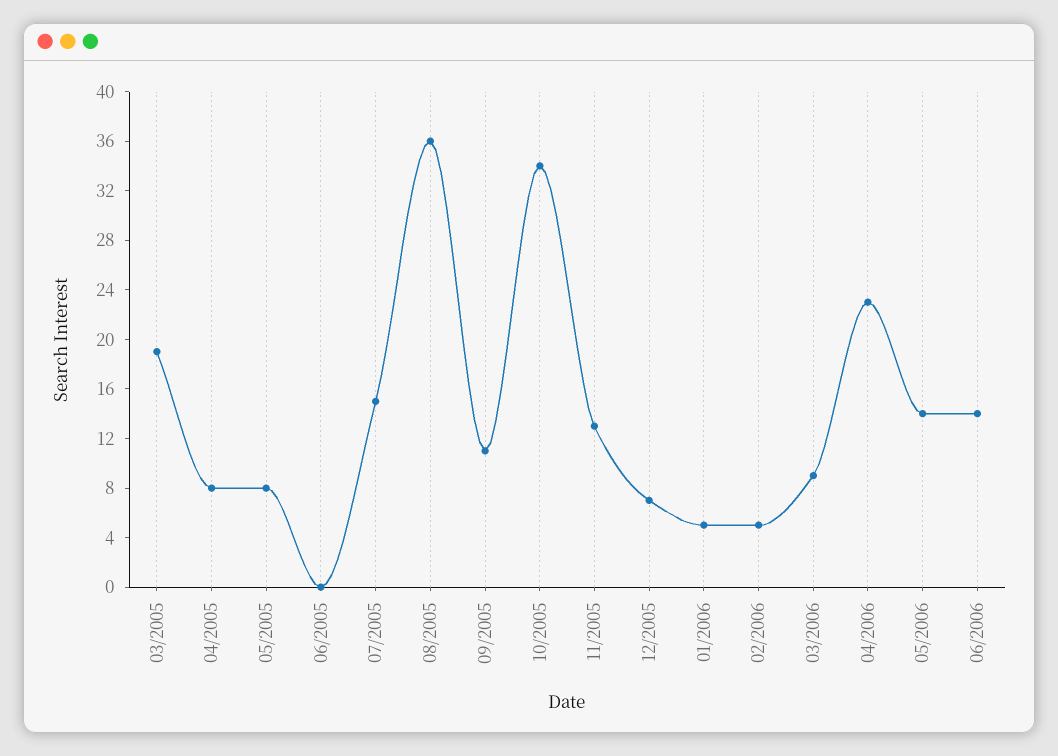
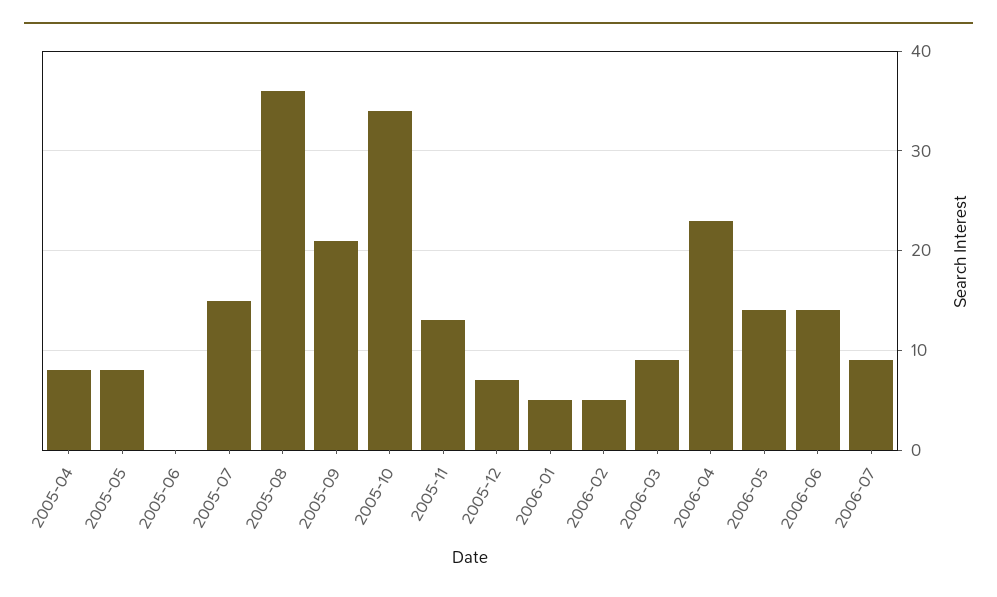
03/2005: 19 -> none
09/2005: 11 -> 21
2006-07: none -> 9

